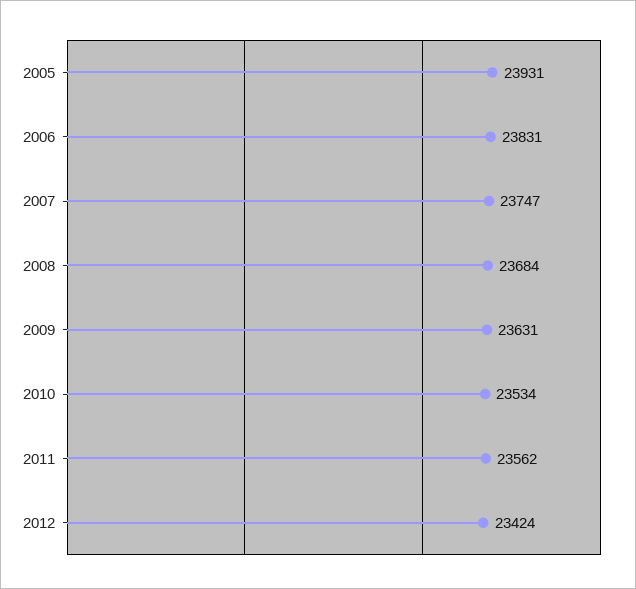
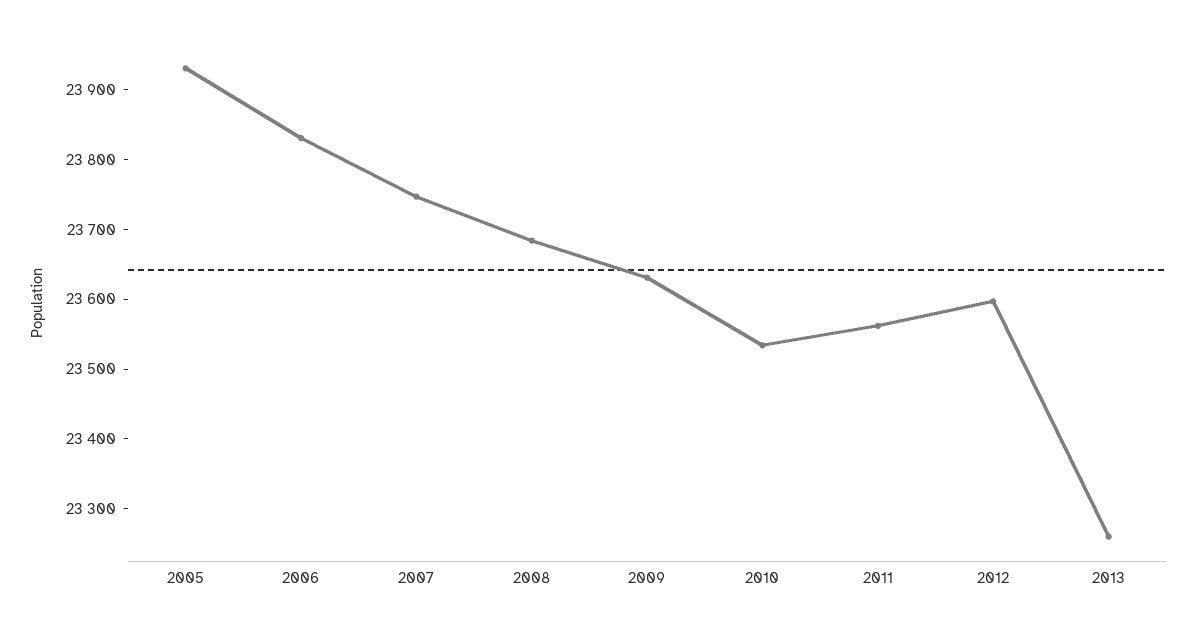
2012: 23424 -> 23600
2013: none -> 23260

